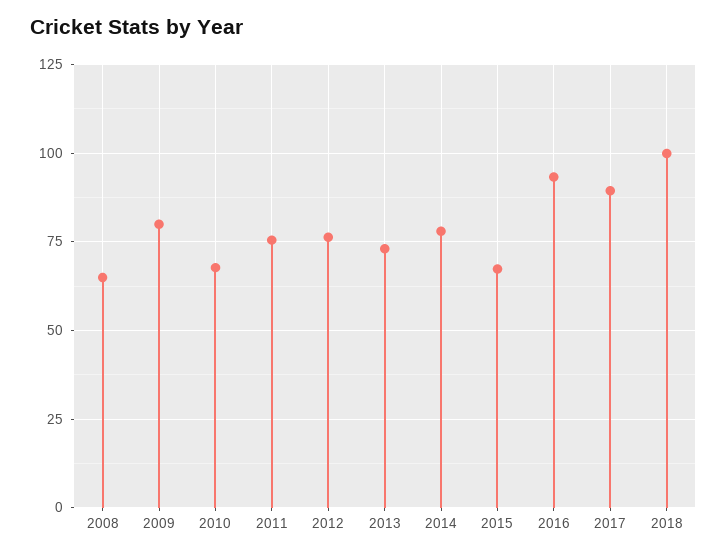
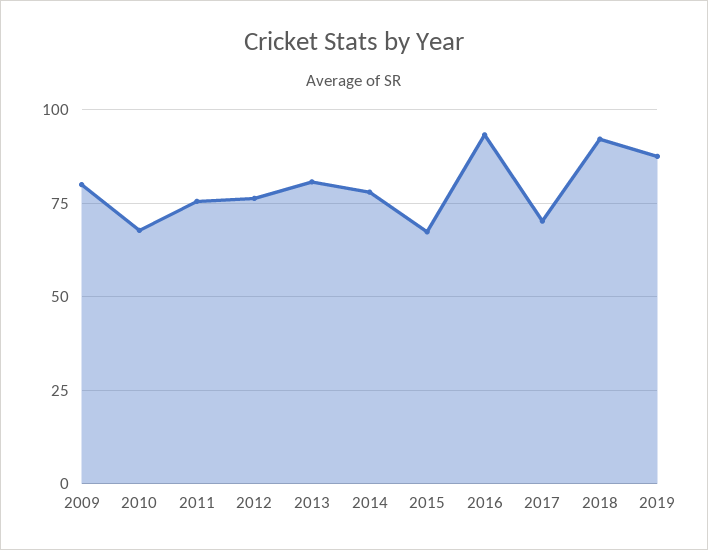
2008: 65 -> none
2013: 72.5 -> 80
2017: 90 -> 70
2018: 100 -> 92.5
2019: none -> 87.5

